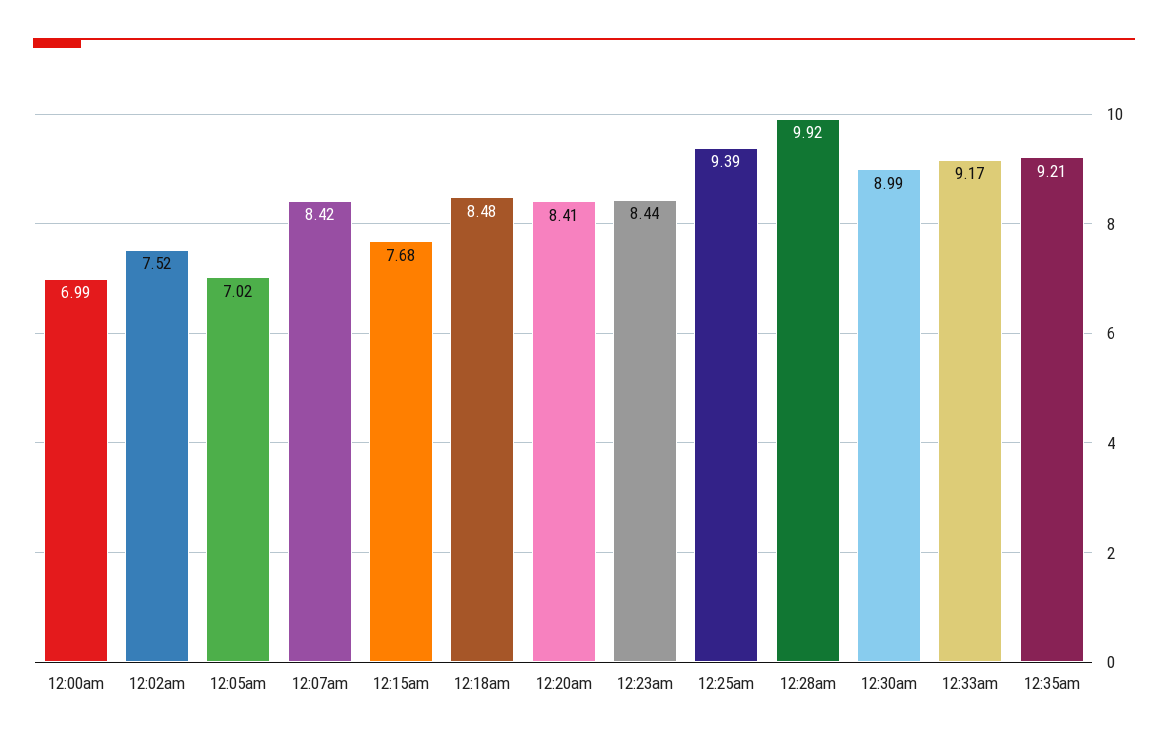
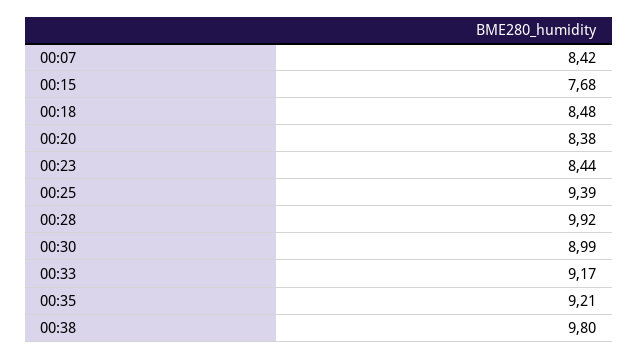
12:00am: 6.99 -> none
12:02am: 7.52 -> none
12:05am: 7.02 -> none
12:20am: 8.41 -> 8.38
00:38: none -> 9.8

